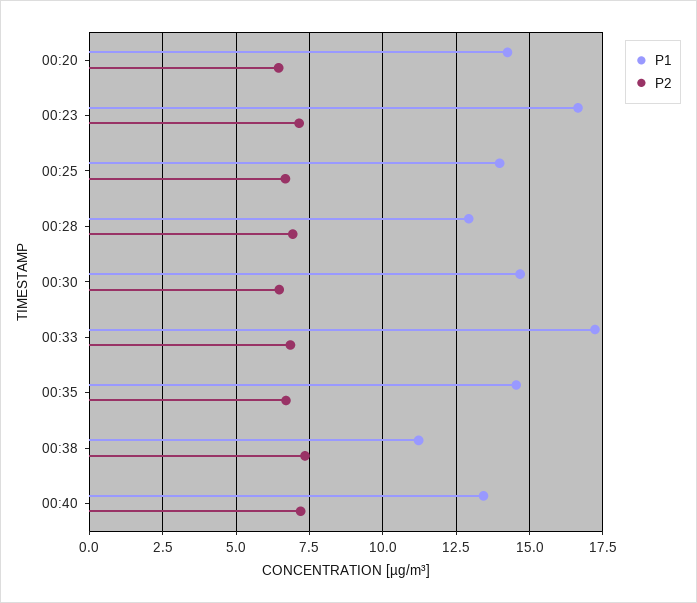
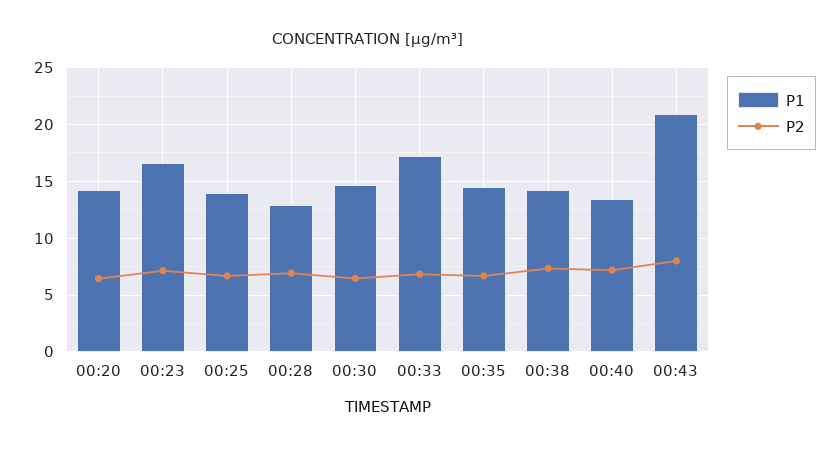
P1, 00:38: 11.25 -> 14
P1, 00:43: none -> 21
P2, 00:43: none -> 8

